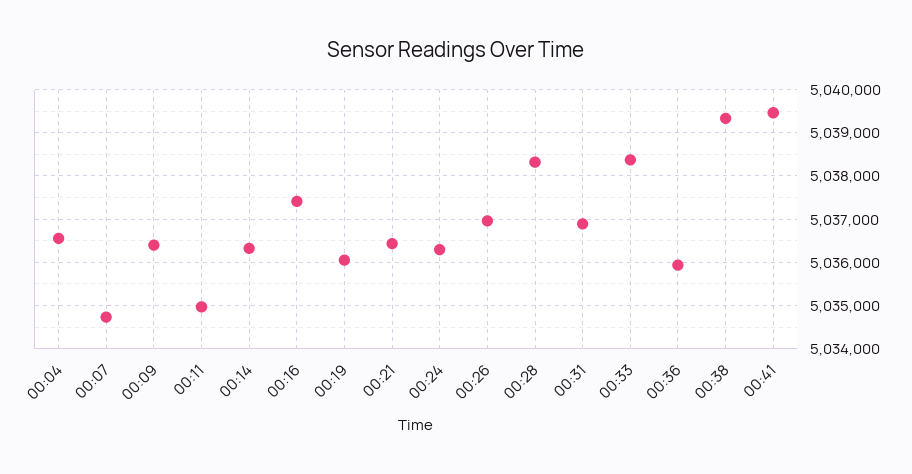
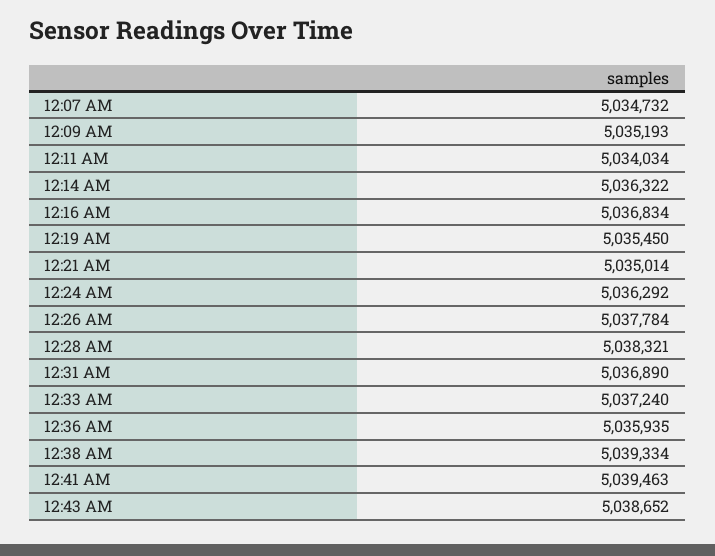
00:04: 5036600 -> none
00:09: 5036400 -> 5035193
00:11: 5035000 -> 5034034
00:16: 5037400 -> 5036834
00:19: 5036000 -> 5035450
00:21: 5036400 -> 5035014
00:26: 5037000 -> 5037784
00:33: 5038400 -> 5037240
12:43 AM: none -> 5038652

